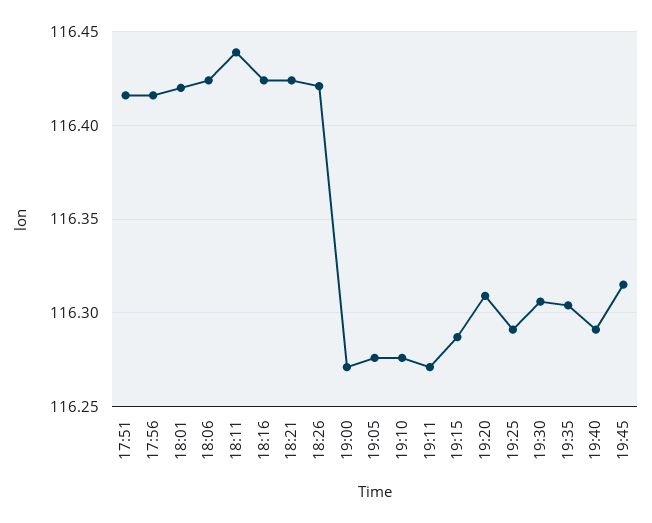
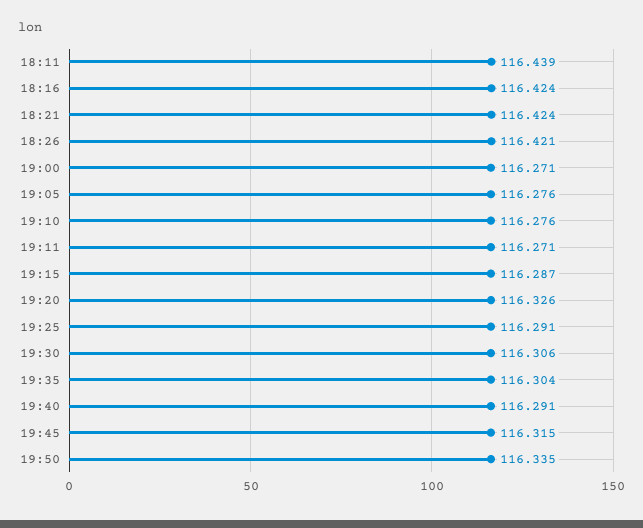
17:51: 116.415 -> none
17:56: 116.415 -> none
18:01: 116.42 -> none
18:06: 116.425 -> none
19:20: 116.31 -> 116.326
19:50: none -> 116.335

